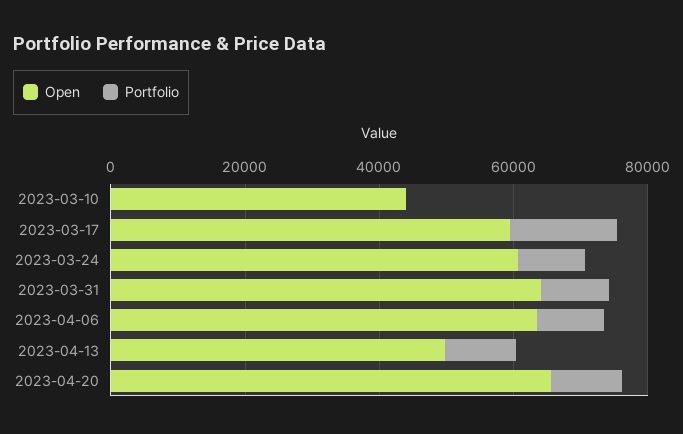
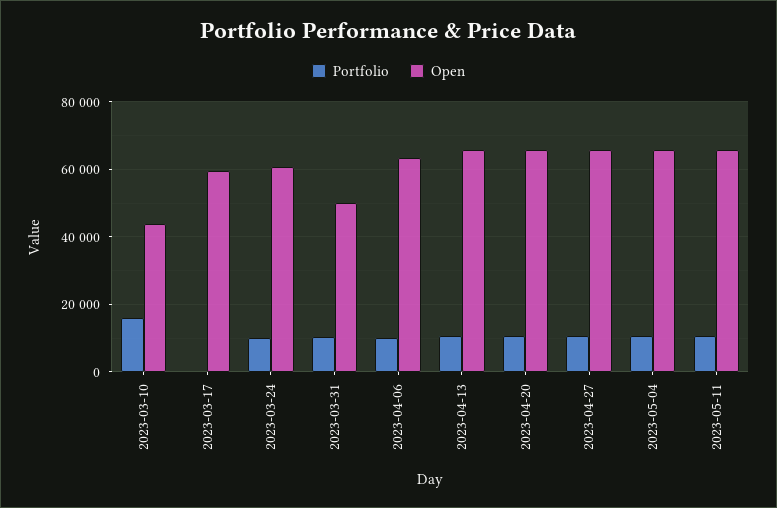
Portfolio, 2023-03-10: 0 -> 16000
Portfolio, 2023-03-17: 15000 -> 0
Open, 2023-03-31: 65000 -> 50000
Open, 2023-04-13: 50000 -> 66000
Portfolio, 2023-04-27: none -> 10000
Open, 2023-04-27: none -> 66000
Portfolio, 2023-05-04: none -> 10000
Open, 2023-05-04: none -> 66000
Portfolio, 2023-05-11: none -> 10000
Open, 2023-05-11: none -> 66000

